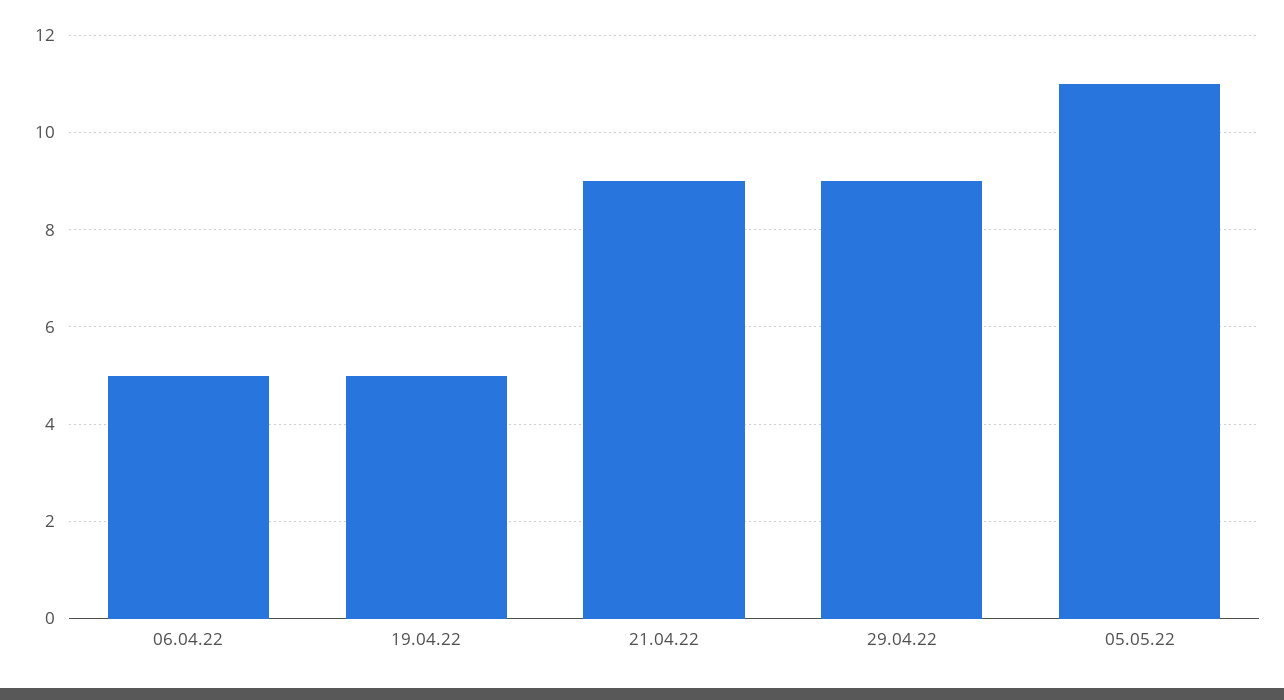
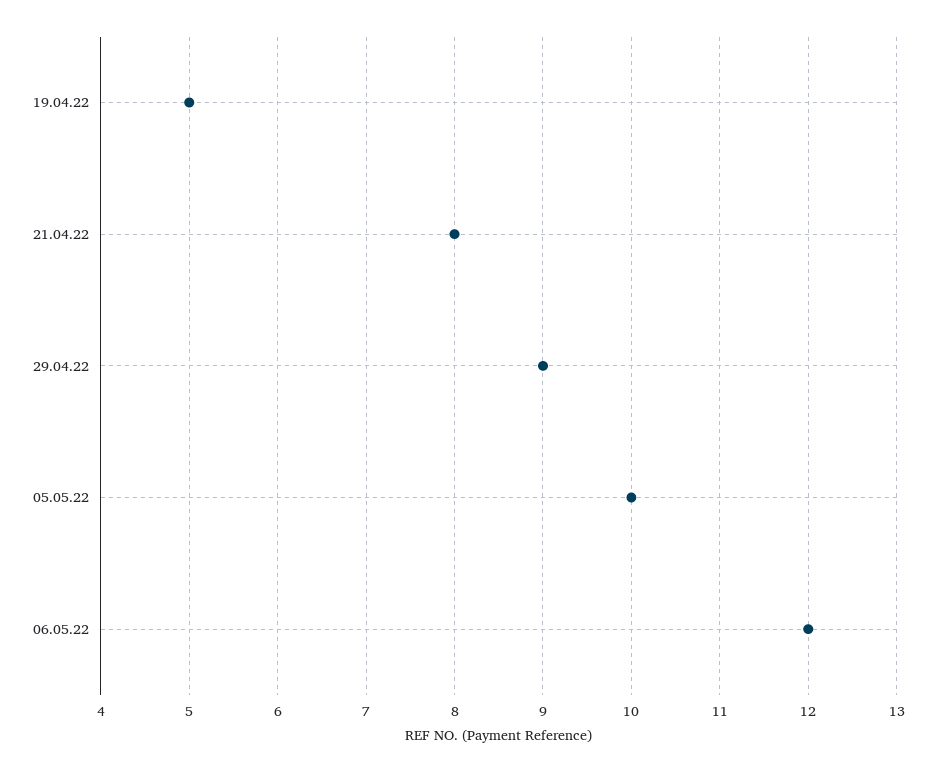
06.04.22: 5 -> none
21.04.22: 9 -> 8
05.05.22: 11 -> 10
06.05.22: none -> 12

